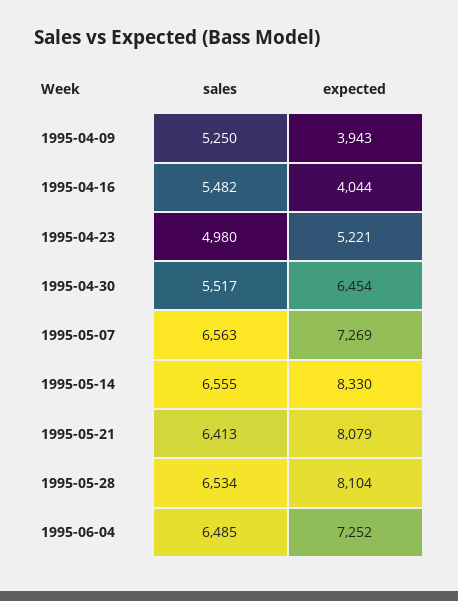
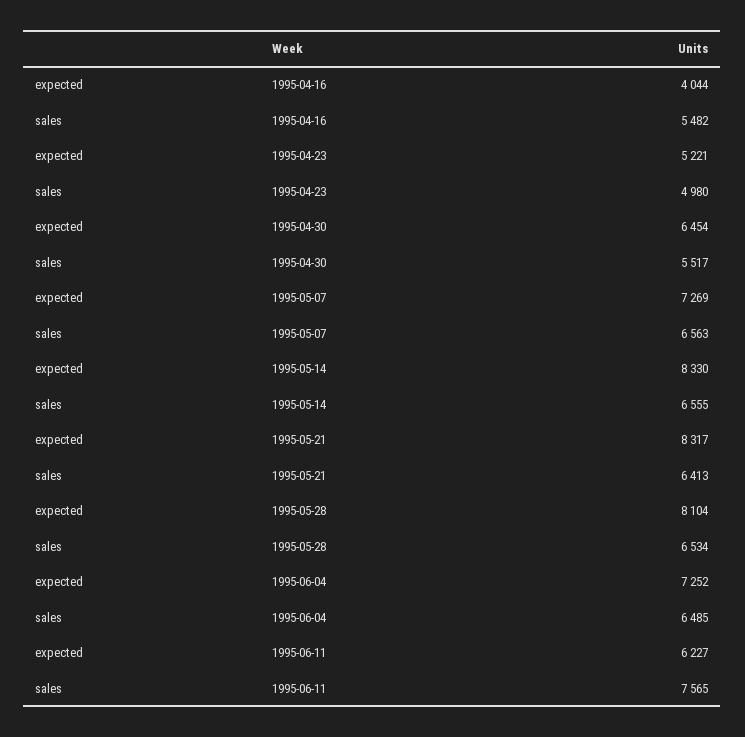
sales, 1995-04-09: 5250 -> none
expected, 1995-04-09: 3943 -> none
expected, 1995-05-21: 8079 -> 8317
expected, 1995-06-11: none -> 6227
sales, 1995-06-11: none -> 7565

